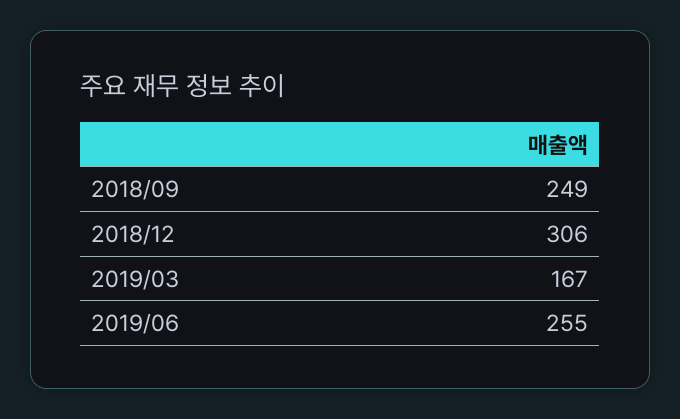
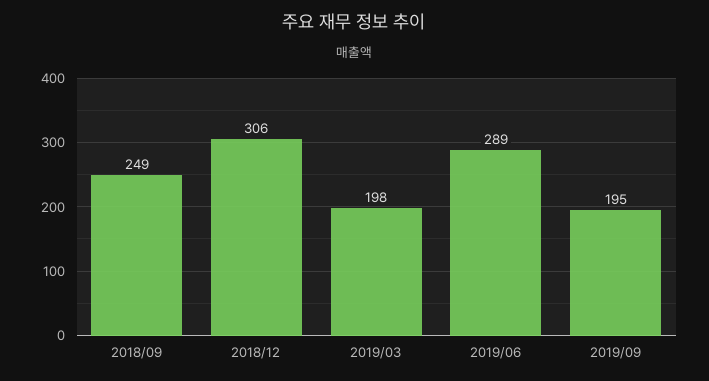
2019/03: 167 -> 198
2019/06: 255 -> 289
2019/09: none -> 195

